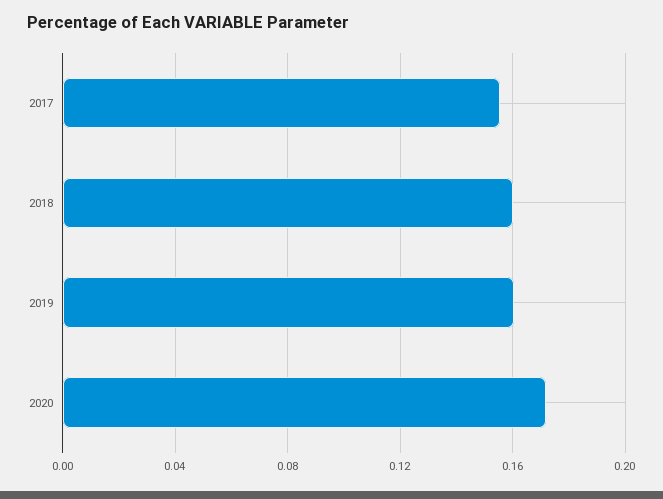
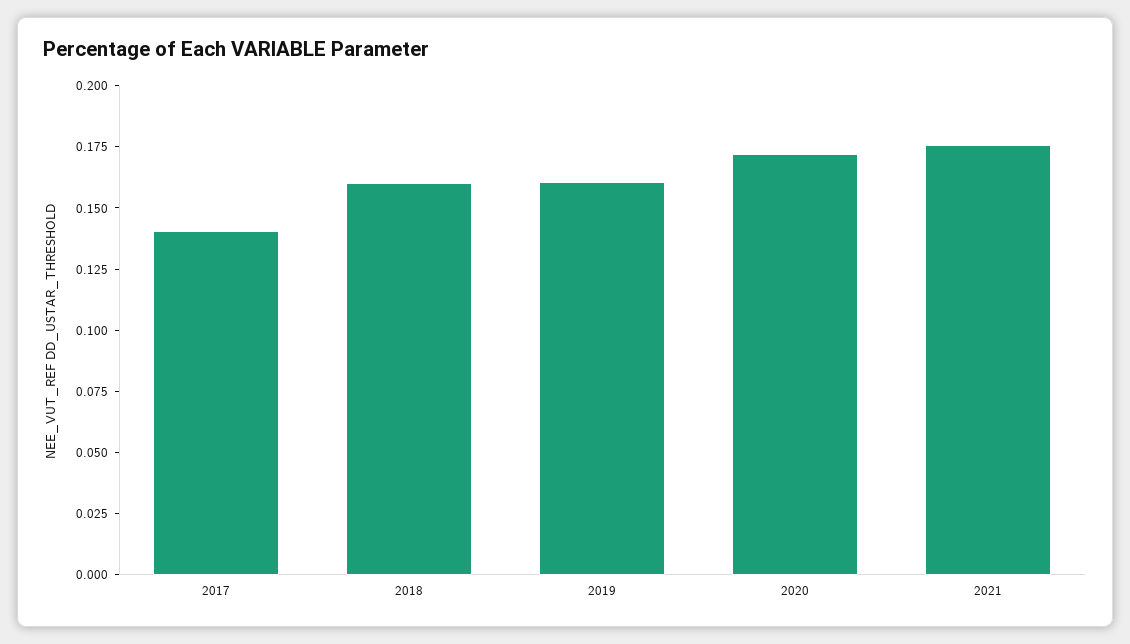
2017: 0.155 -> 0.14
2021: none -> 0.175

